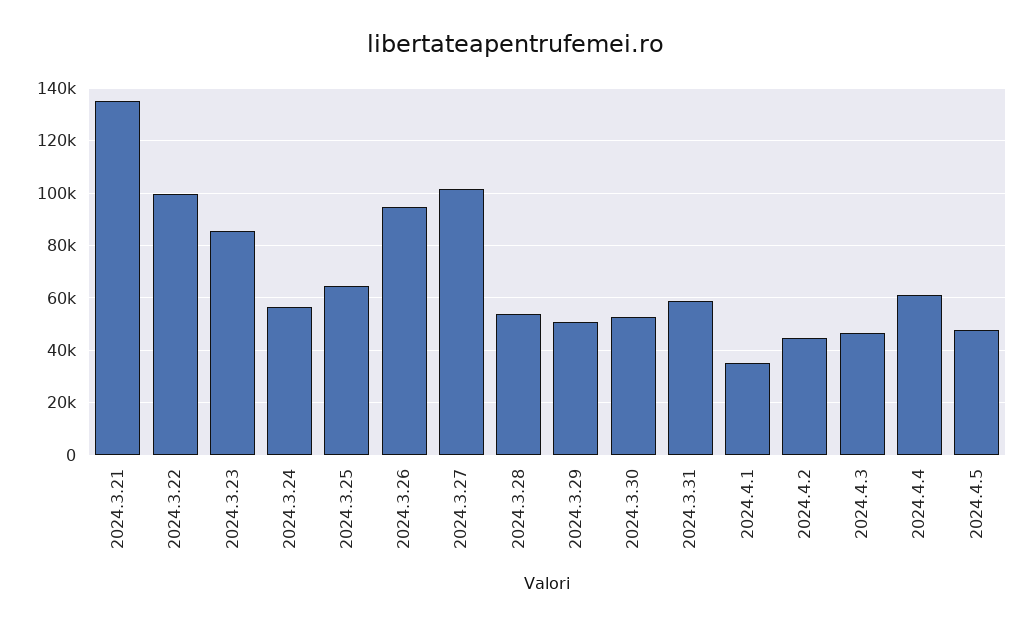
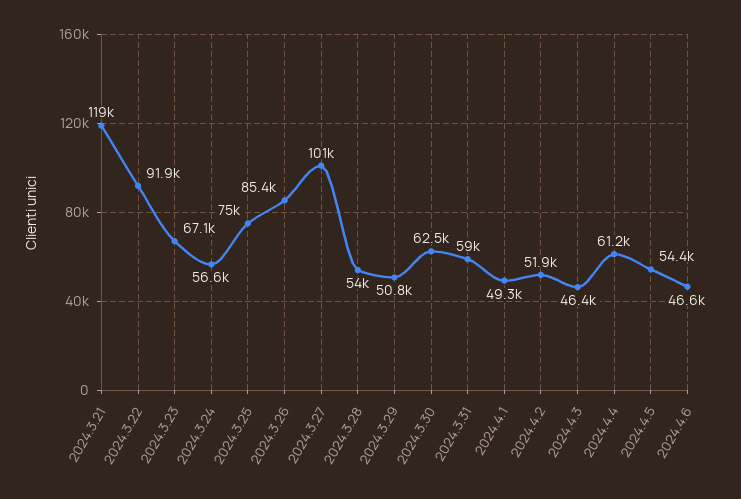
2024.3.21: 135000 -> 119000
2024.3.22: 100000 -> 91900
2024.3.23: 85000 -> 67100
2024.3.25: 65000 -> 75000
2024.3.26: 95000 -> 85400
2024.3.30: 52500 -> 62500
2024.4.1: 35000 -> 49300
2024.4.2: 45000 -> 51900
2024.4.5: 47500 -> 54400
2024.4.6: none -> 46600

